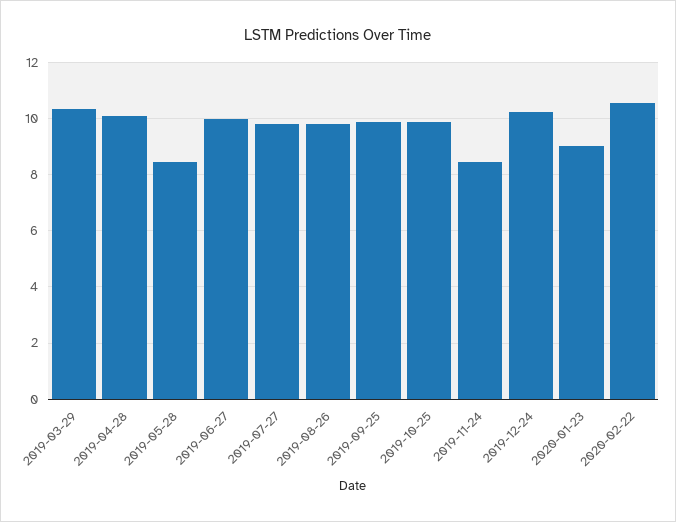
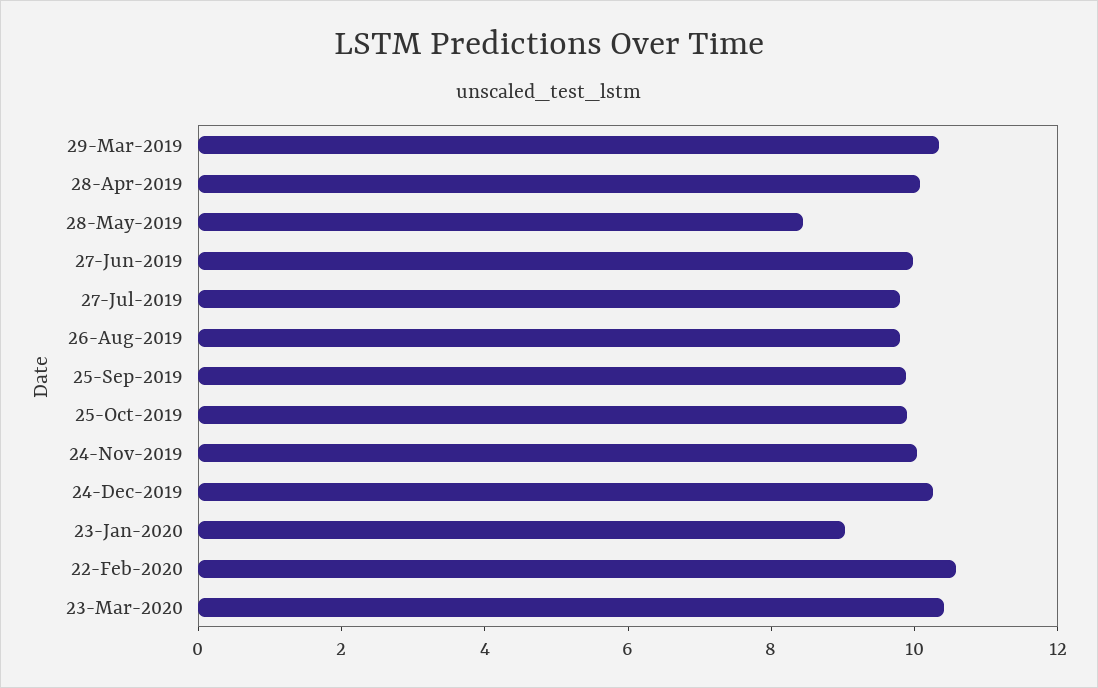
2019-11-24: 8.5 -> 10
23-Mar-2020: none -> 10.5

